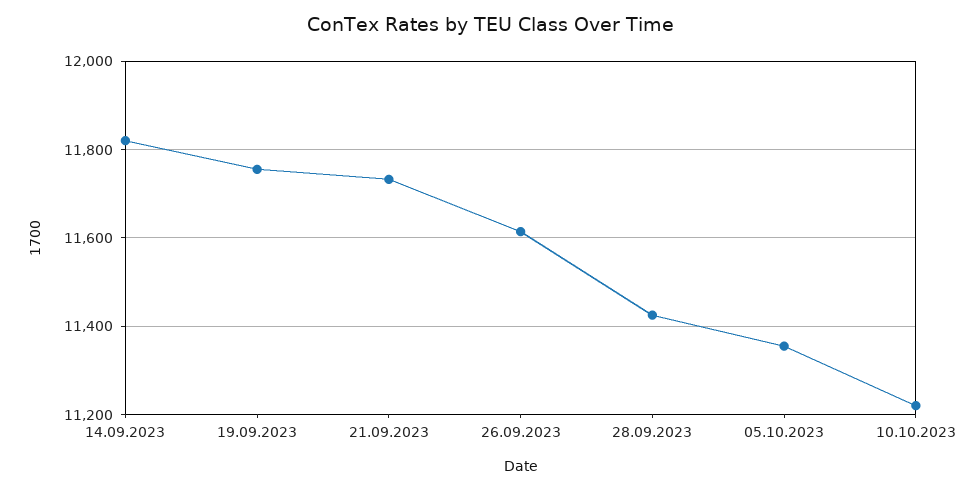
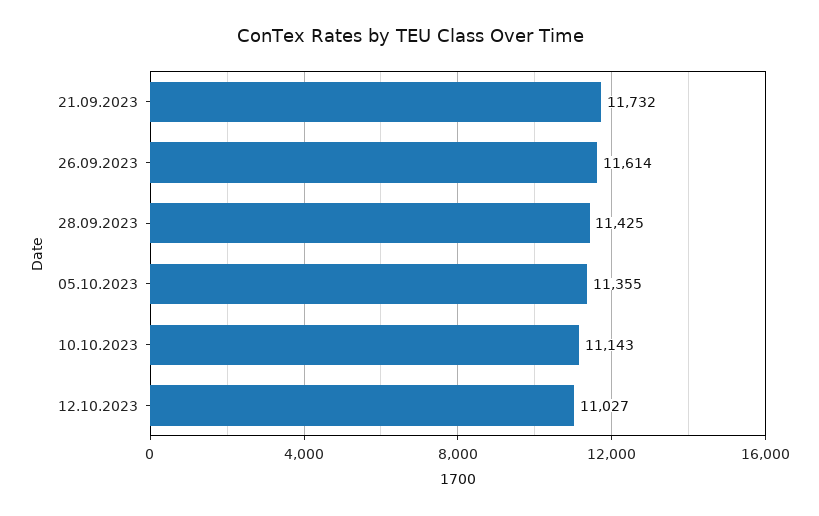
14.09.2023: 11820 -> none
19.09.2023: 11760 -> none
10.10.2023: 11220 -> 11143
12.10.2023: none -> 11027

